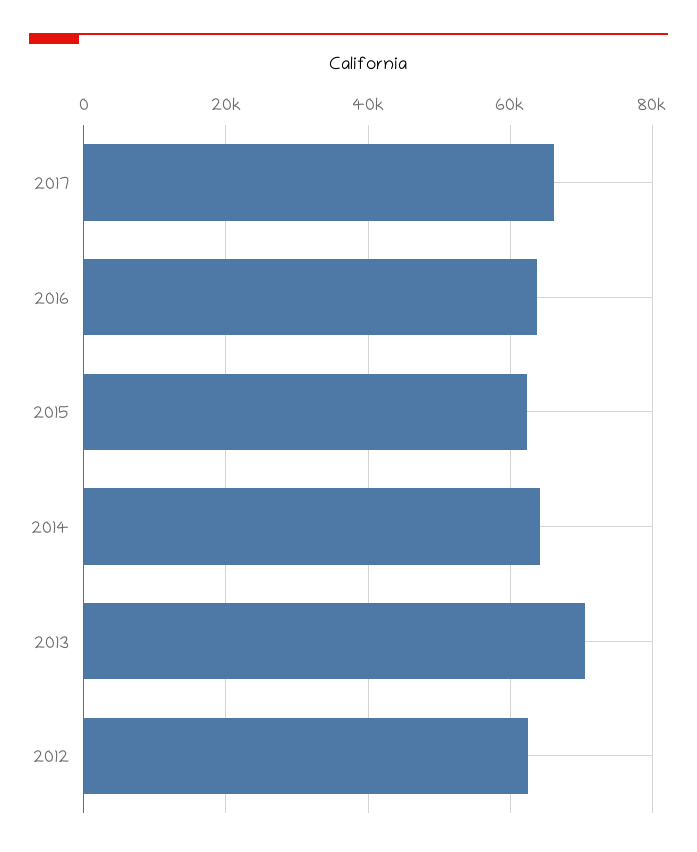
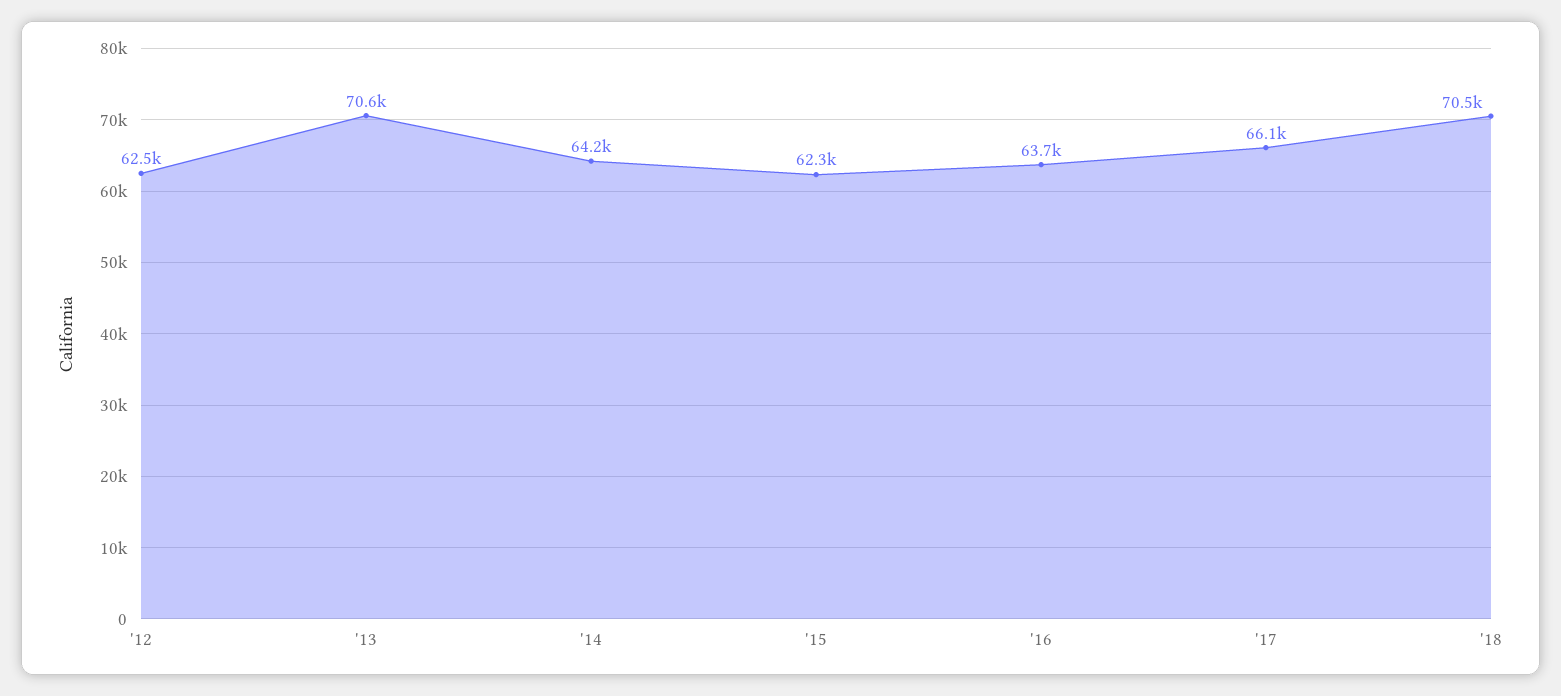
'18: none -> 70500

